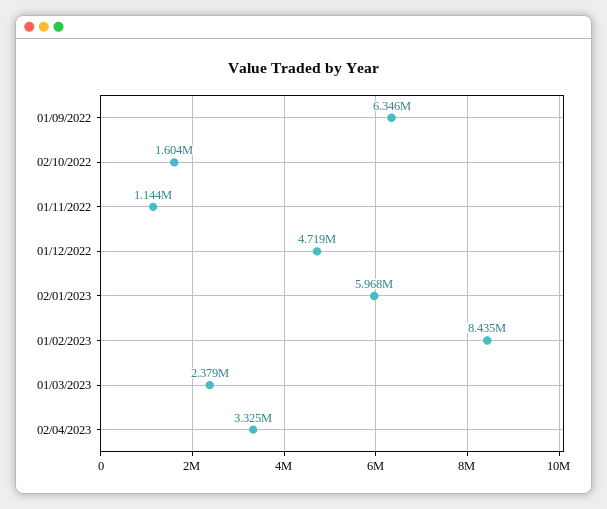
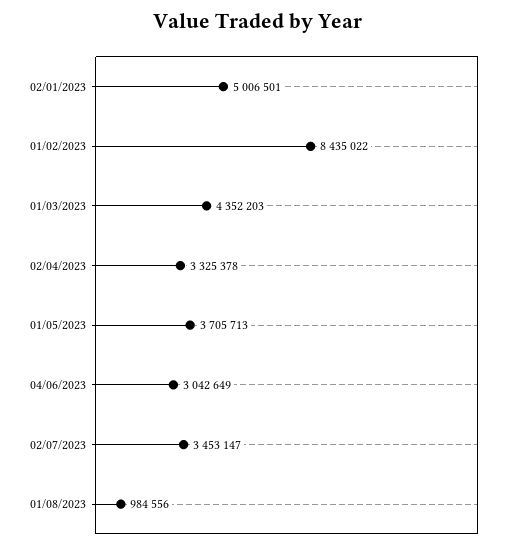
01/09/2022: 6346000 -> none
02/10/2022: 1604000 -> none
01/11/2022: 1144000 -> none
01/12/2022: 4719000 -> none
02/01/2023: 5968000 -> 5006501
01/03/2023: 2379000 -> 4352203
01/05/2023: none -> 3705713
04/06/2023: none -> 3042649
02/07/2023: none -> 3453147
01/08/2023: none -> 984556

